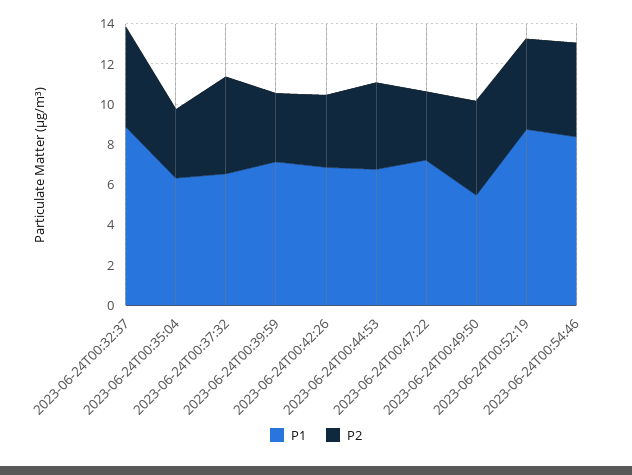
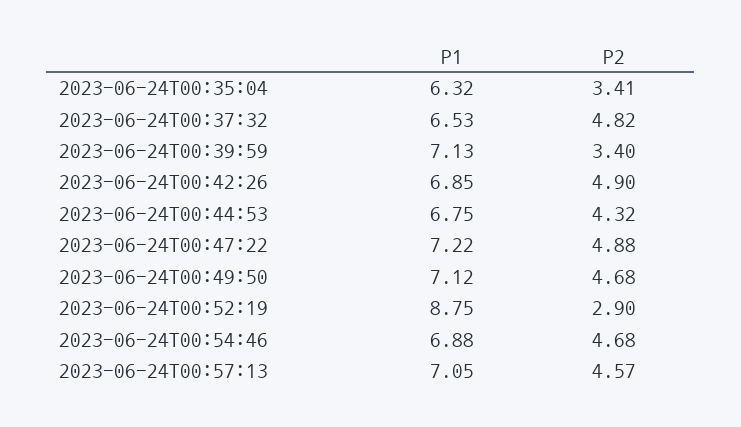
P1, 2023-06-24T00:32:37: 9 -> none
P2, 2023-06-24T00:32:37: 5 -> none
P2, 2023-06-24T00:42:26: 3.5 -> 4.9
P2, 2023-06-24T00:47:22: 3.5 -> 4.88
P1, 2023-06-24T00:49:50: 5.5 -> 7.12
P2, 2023-06-24T00:52:19: 4.5 -> 2.9
P1, 2023-06-24T00:54:46: 8.5 -> 6.88
P1, 2023-06-24T00:57:13: none -> 7.05
P2, 2023-06-24T00:57:13: none -> 4.57

